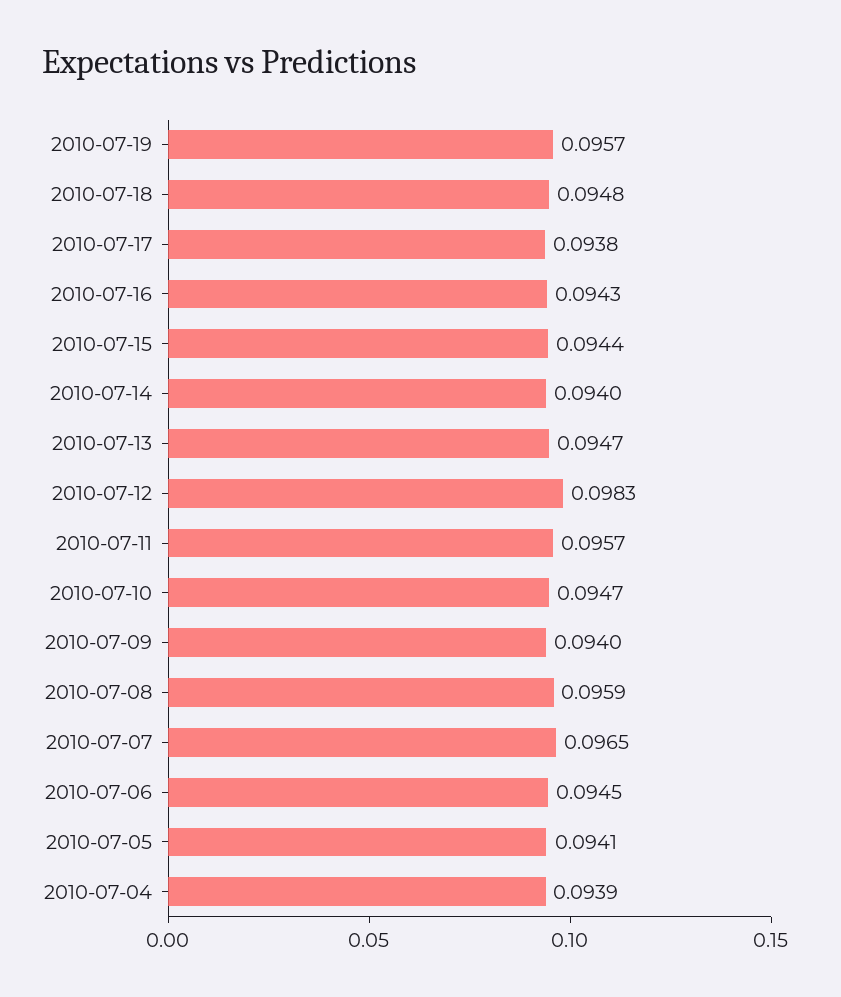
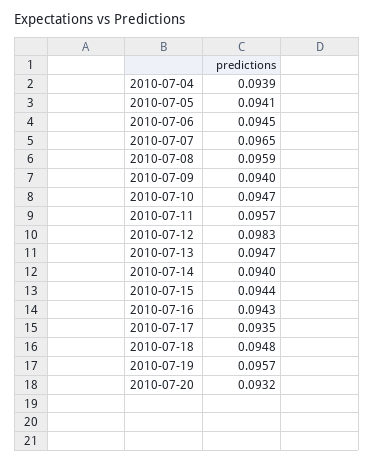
2010-07-17: 0.0938 -> 0.0935
2010-07-20: none -> 0.0932

